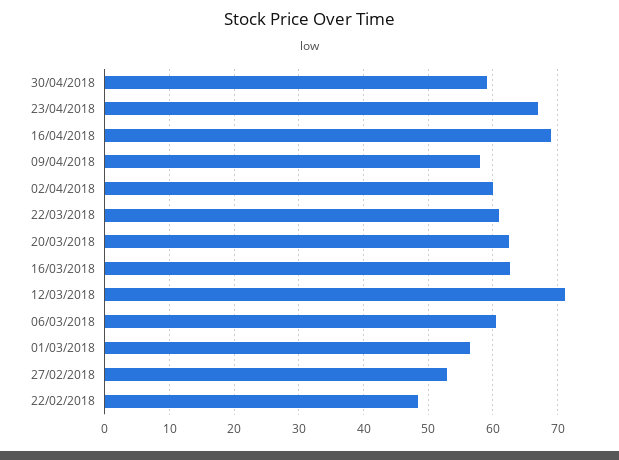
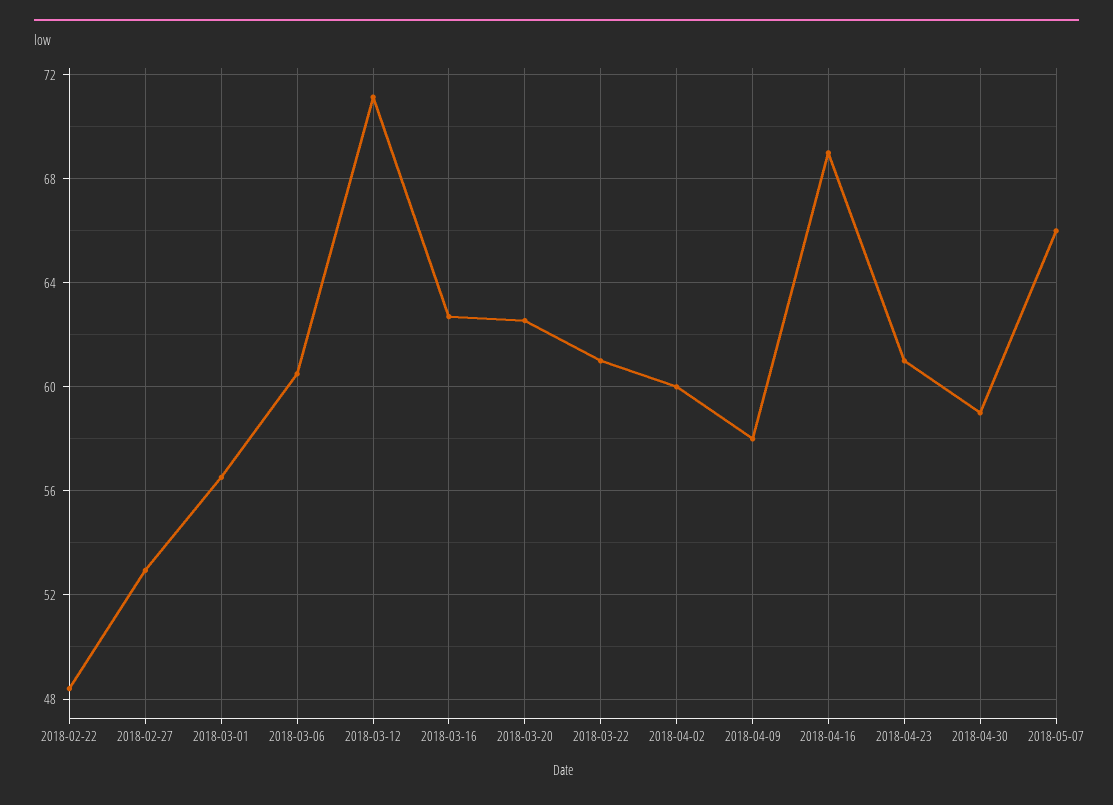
23/04/2018: 67 -> 61
2018-05-07: none -> 66

